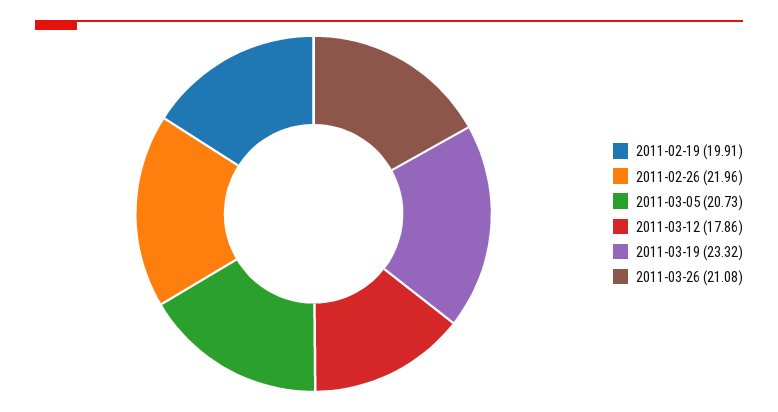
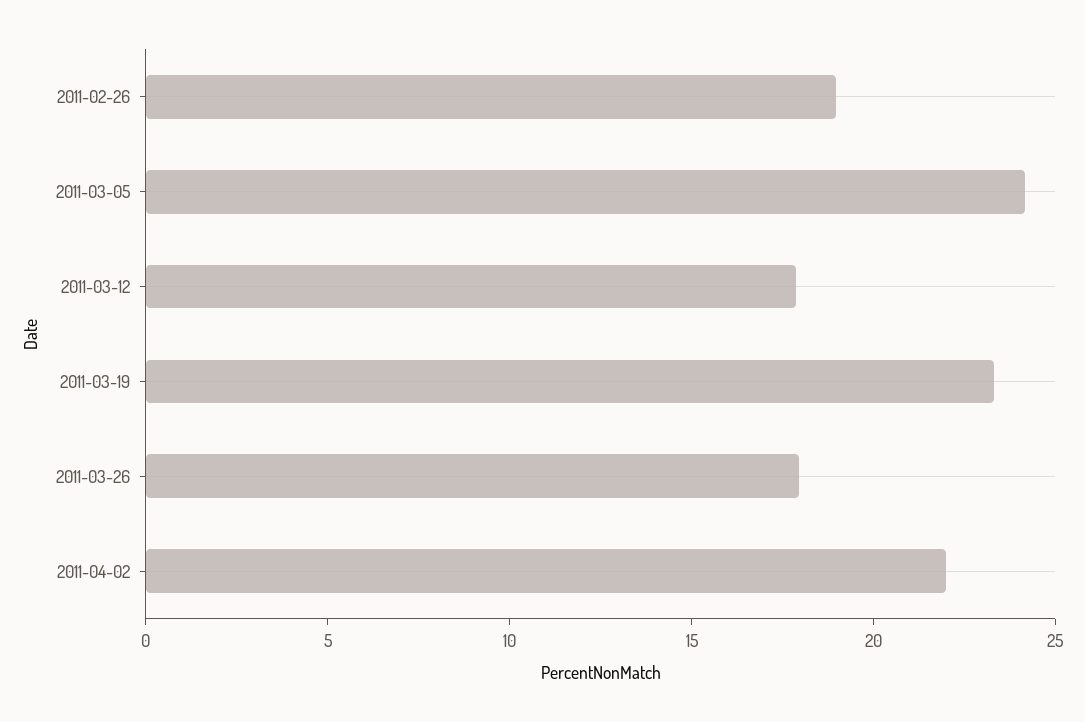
2011-02-19: 19.91 -> none
2011-02-26: 21.96 -> 19
2011-03-05: 20.73 -> 24
2011-03-26: 21.08 -> 18
2011-04-02: none -> 22

